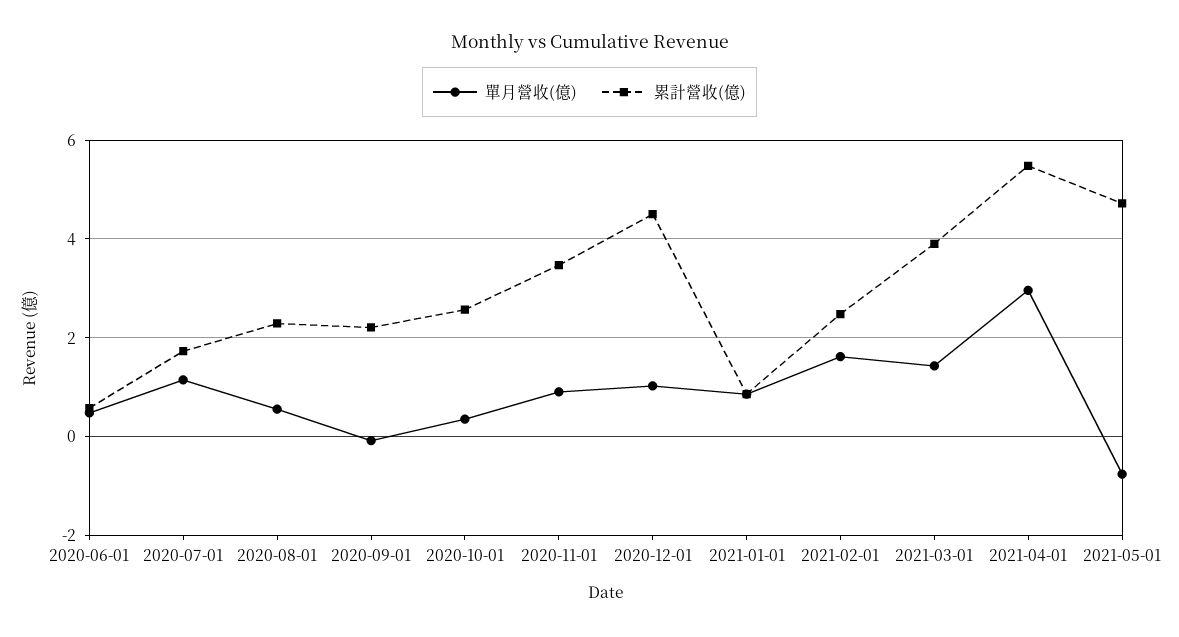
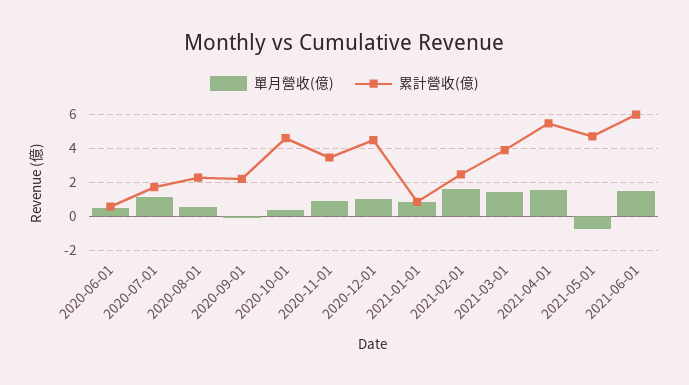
累計營收(億), 2020-10-01: 2.6 -> 4.5
單月營收(億), 2021-04-01: 3 -> 1.5
單月營收(億), 2021-06-01: none -> 1.5
累計營收(億), 2021-06-01: none -> 6

